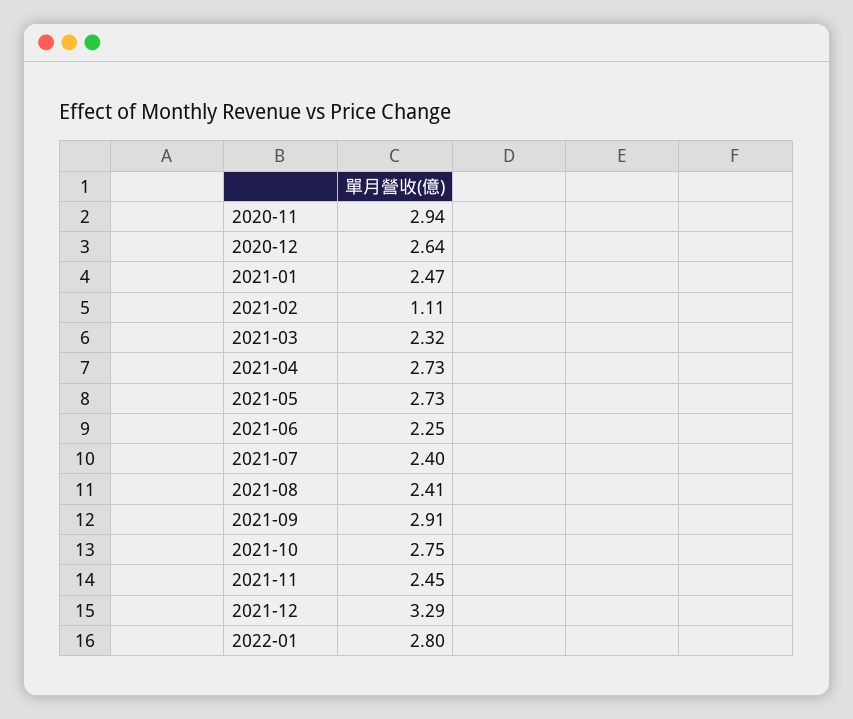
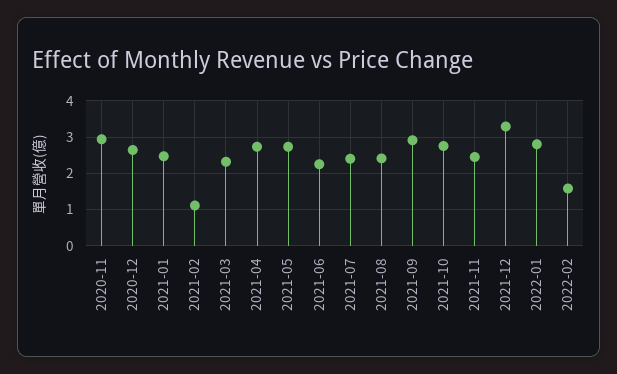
2022-02: none -> 1.6

